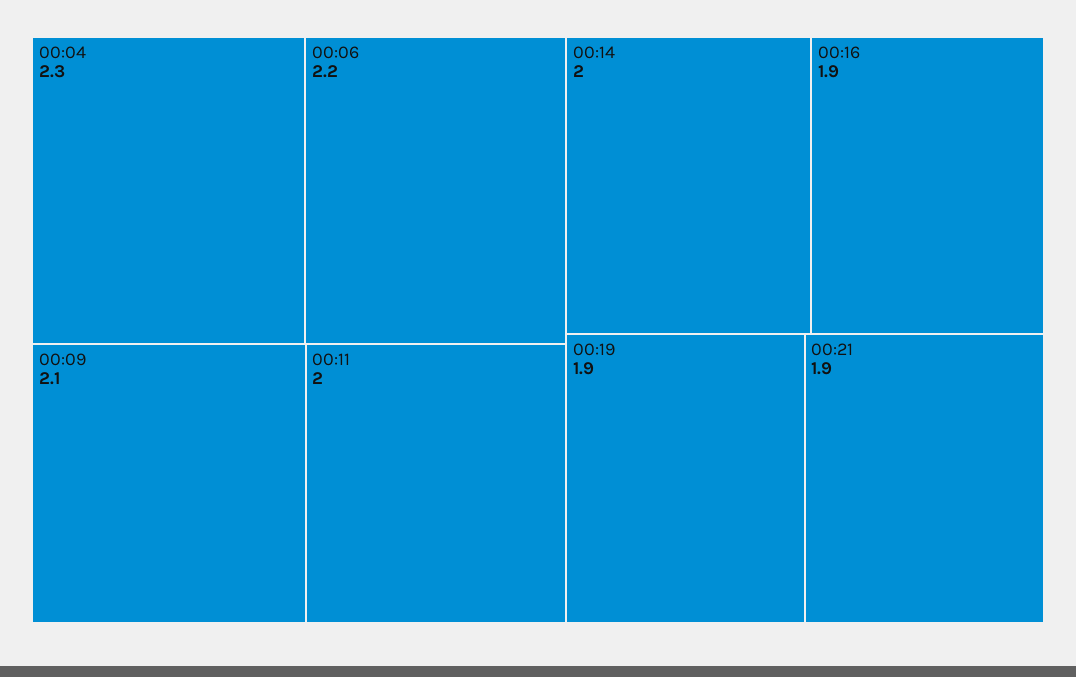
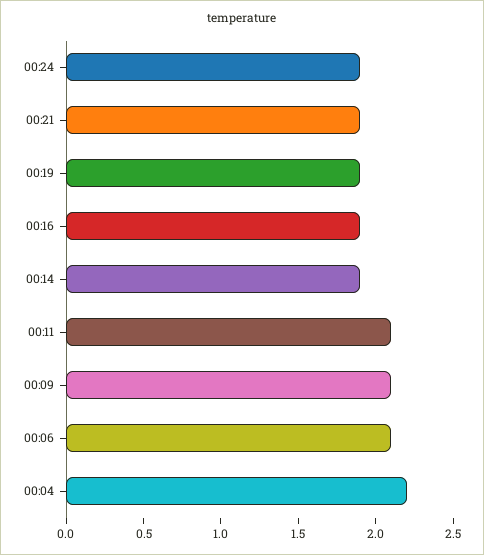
00:04: 2.3 -> 2.2
00:06: 2.2 -> 2.1
00:11: 2 -> 2.1
00:14: 2 -> 1.9
00:24: none -> 1.9

